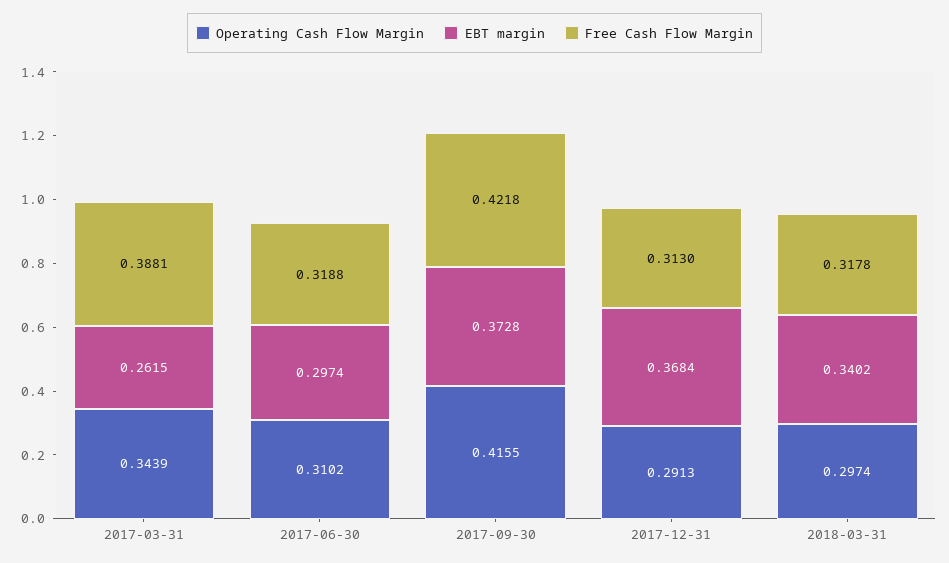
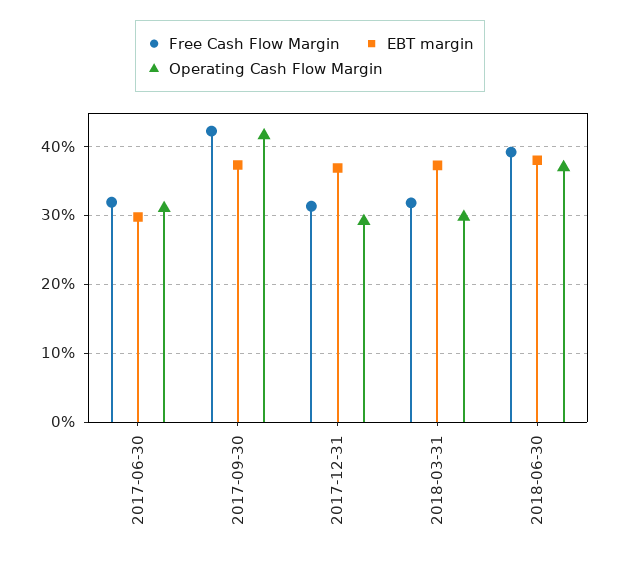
Operating Cash Flow Margin, 2017-03-31: 0.3439 -> none
EBT margin, 2017-03-31: 0.2615 -> none
Free Cash Flow Margin, 2017-03-31: 0.3881 -> none
EBT margin, 2018-03-31: 0.3402 -> 0.37
Free Cash Flow Margin, 2018-06-30: none -> 0.39
EBT margin, 2018-06-30: none -> 0.38
Operating Cash Flow Margin, 2018-06-30: none -> 0.37

